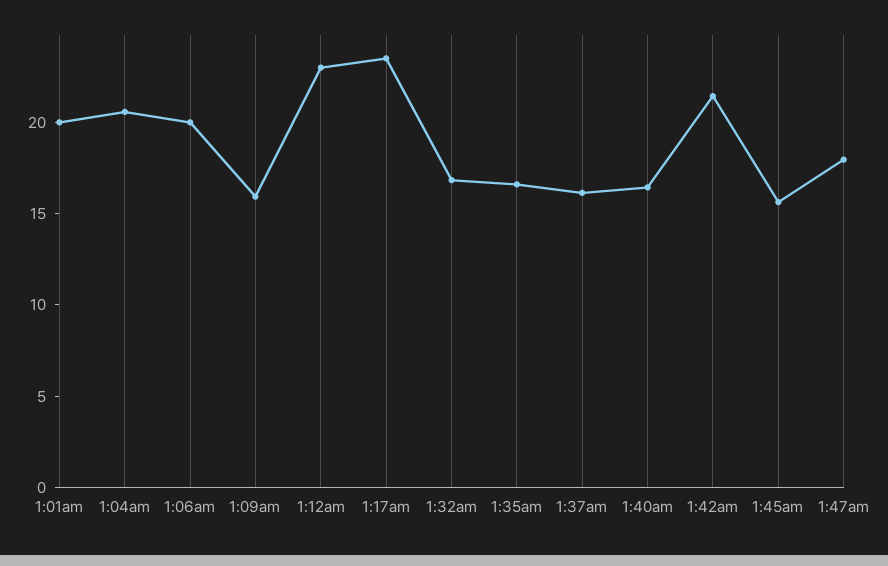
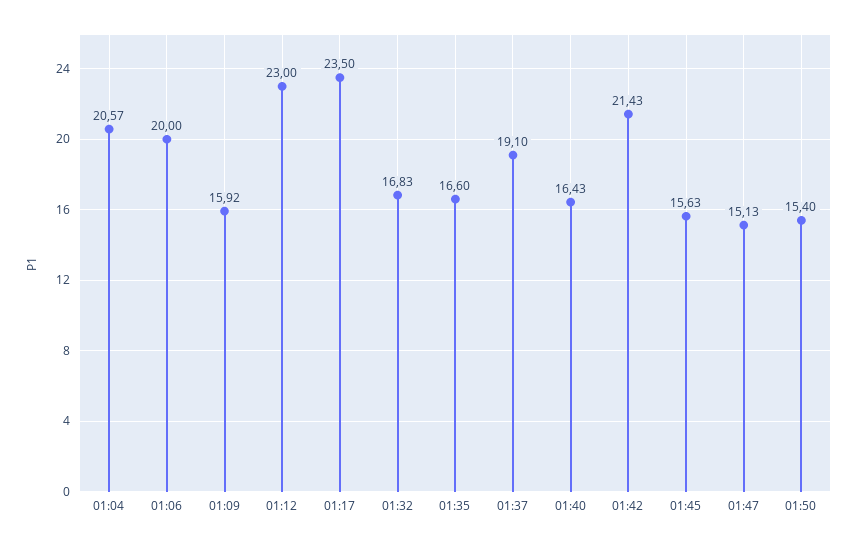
1:01am: 20 -> none
1:37am: 16 -> 19.1
1:47am: 18 -> 15.13
01:50: none -> 15.4

